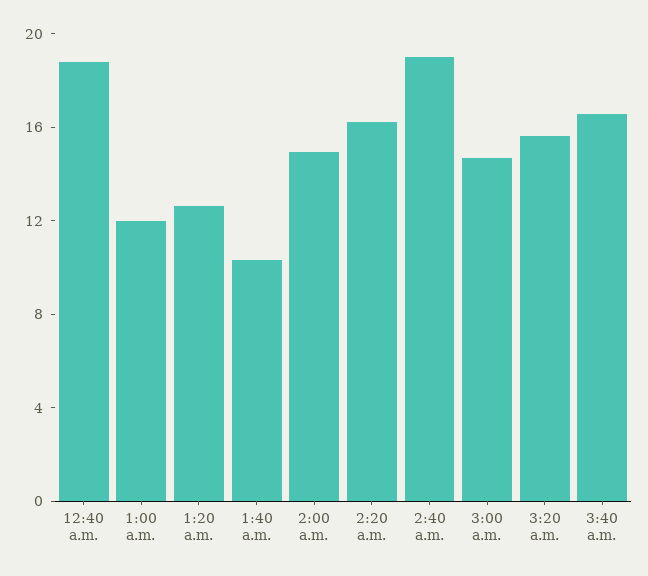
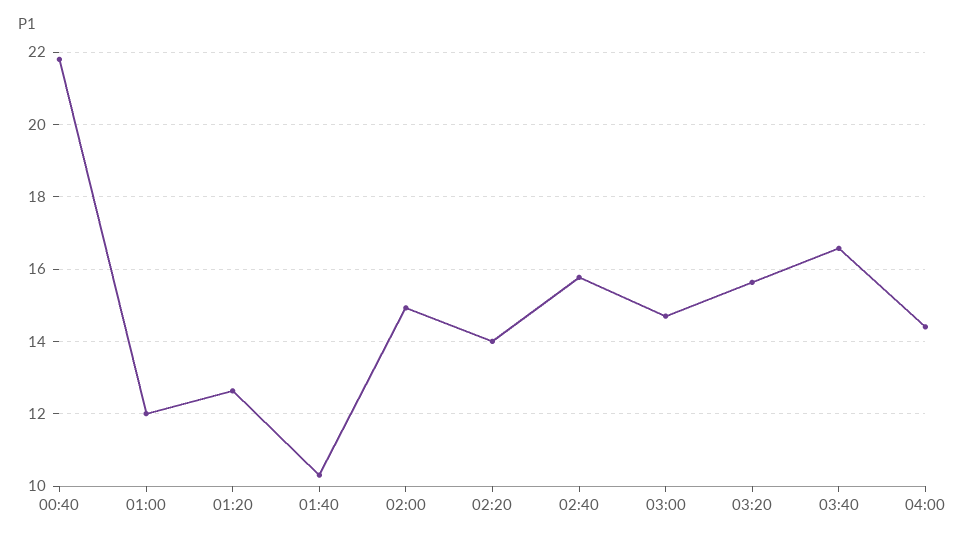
12:40 a.m.: 19 -> 21.8
2:20 a.m.: 16 -> 14
2:40 a.m.: 19 -> 15.8
04:00: none -> 14.4

